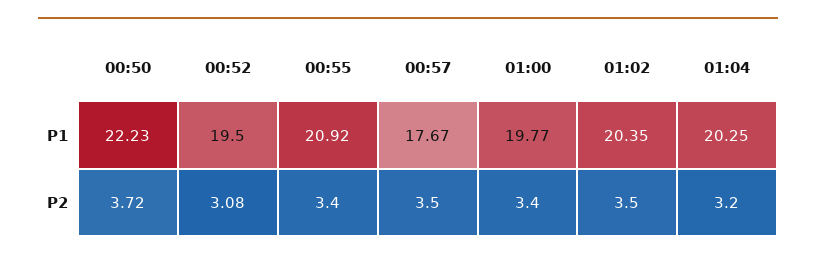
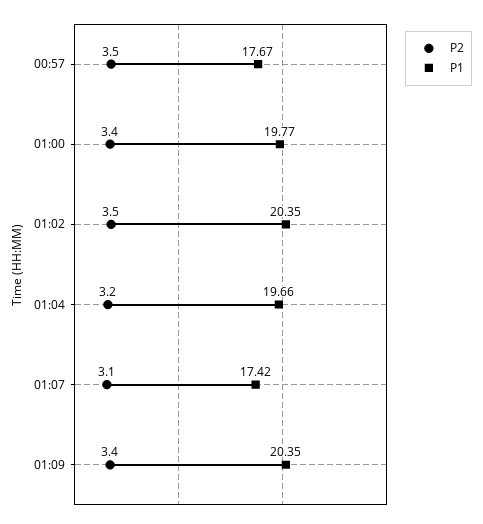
P1, 00:50: 22.23 -> none
P1, 00:52: 19.5 -> none
P1, 00:55: 20.92 -> none
P1, 01:04: 20.25 -> 19.66
P2, 00:50: 3.72 -> none
P2, 00:52: 3.08 -> none
P2, 00:55: 3.4 -> none
P2, 01:07: none -> 3.1
P1, 01:07: none -> 17.42
P2, 01:09: none -> 3.4
P1, 01:09: none -> 20.35

